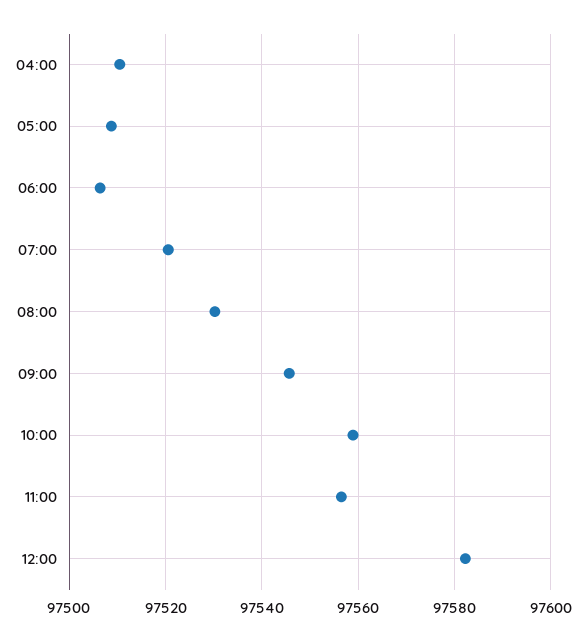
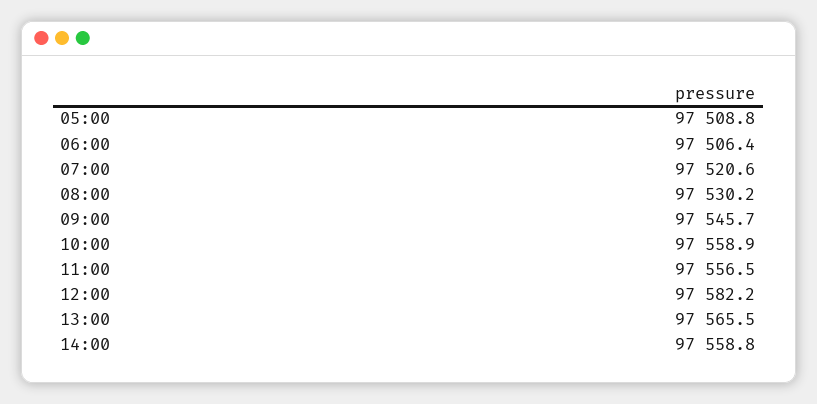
04:00: 97510 -> none
13:00: none -> 97565.5
14:00: none -> 97558.8

